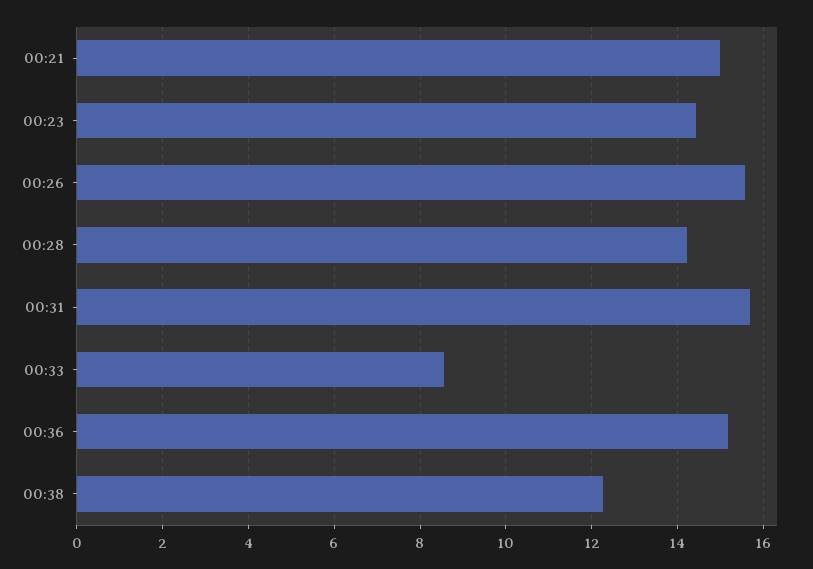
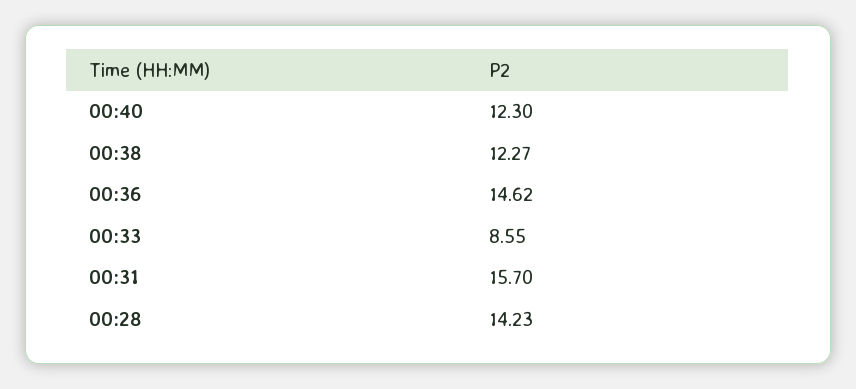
00:21: 15 -> none
00:23: 14.4 -> none
00:26: 15.6 -> none
00:36: 15.2 -> 14.62
00:40: none -> 12.3

